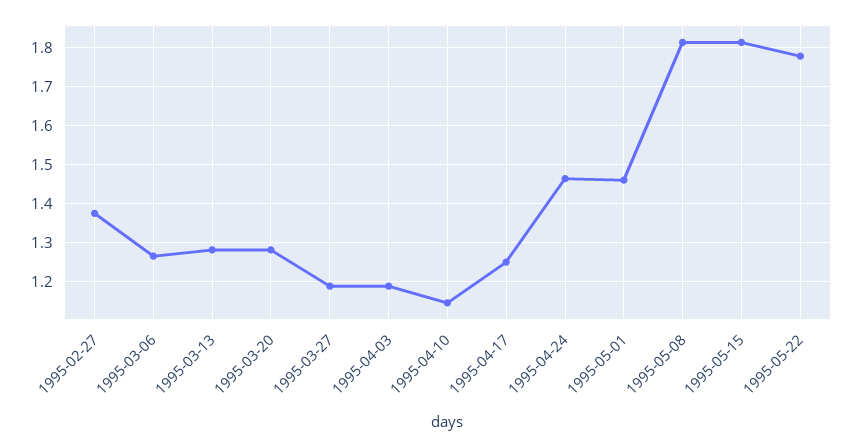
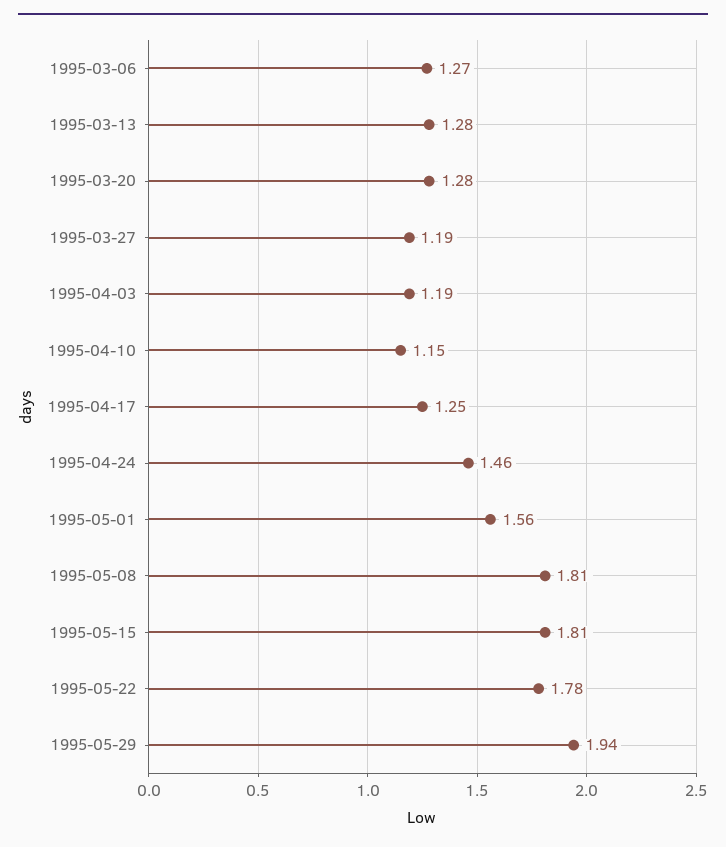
1995-02-27: 1.38 -> none
1995-05-01: 1.46 -> 1.56
1995-05-29: none -> 1.94

